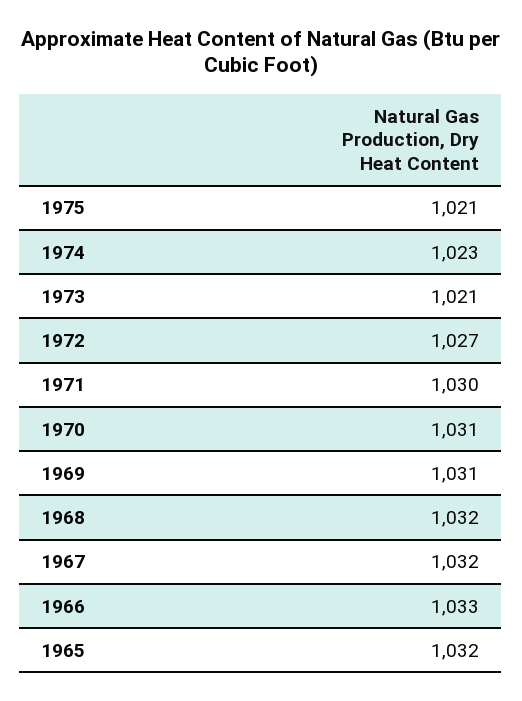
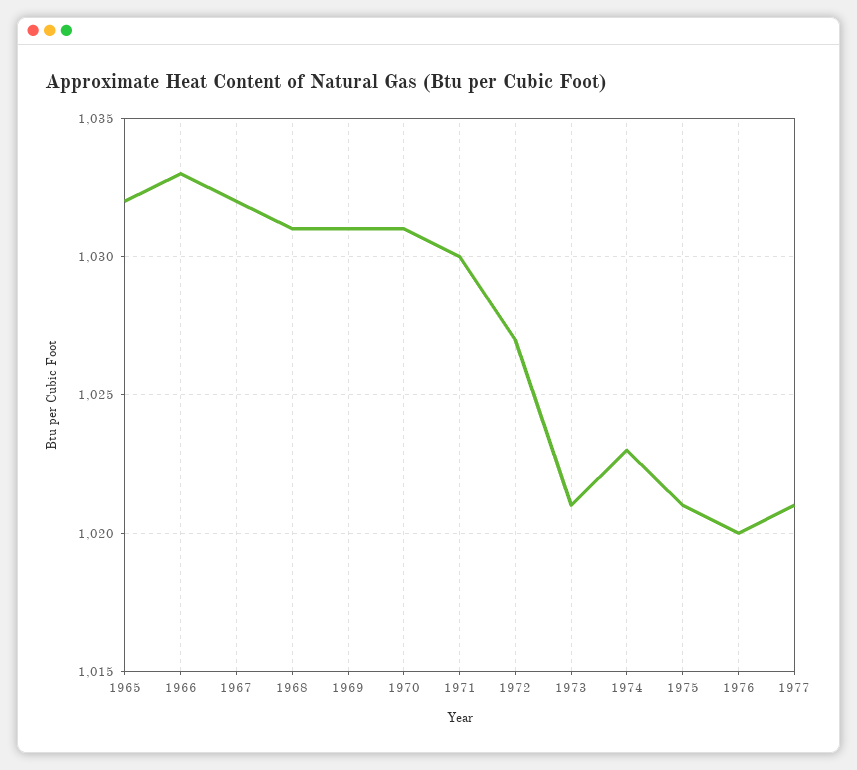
1968: 1032 -> 1031
1976: none -> 1020
1977: none -> 1021

